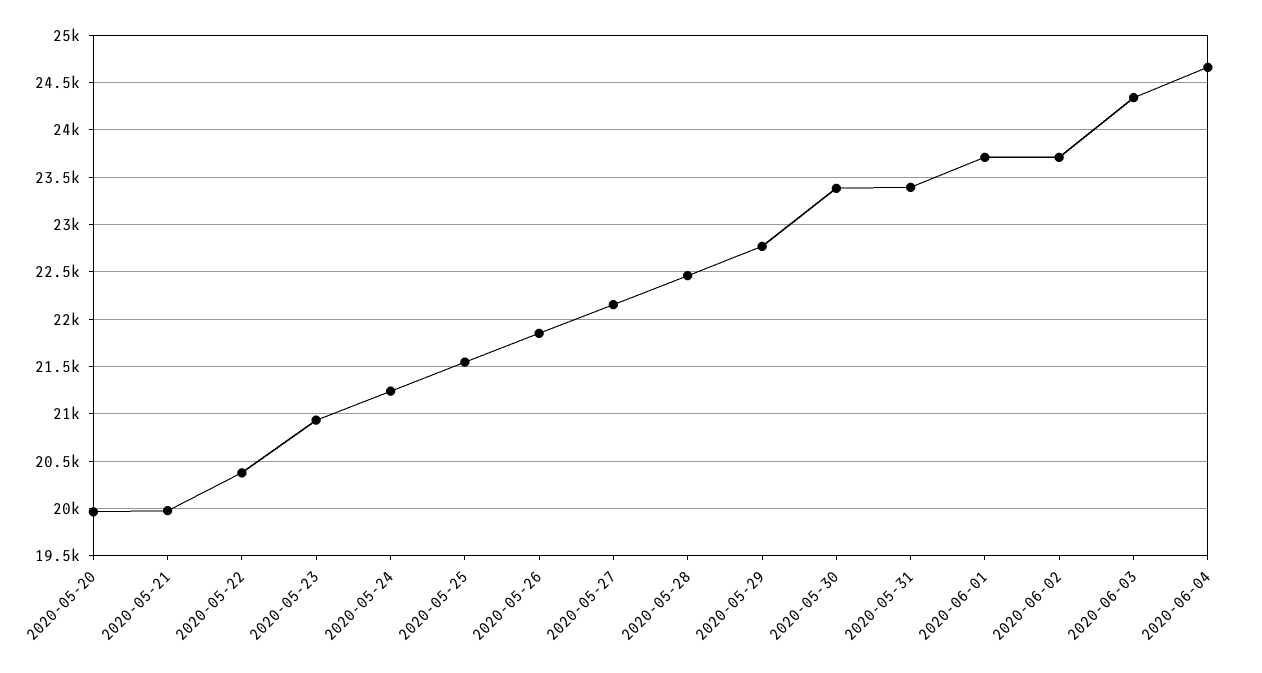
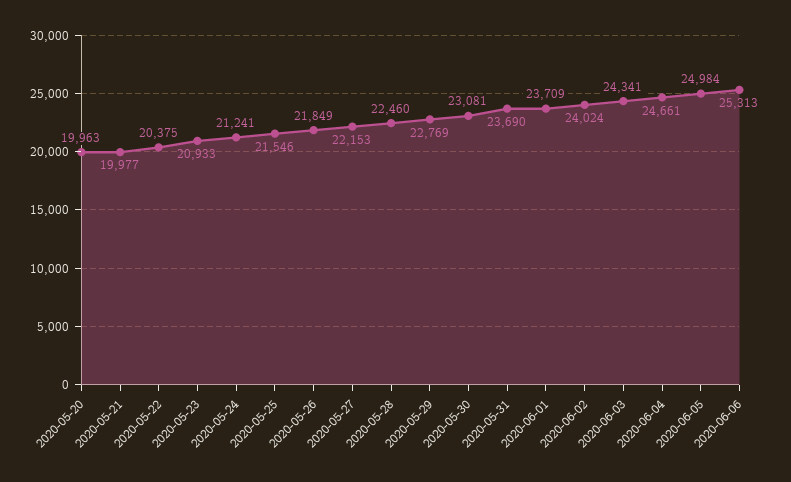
2020-05-30: 23400 -> 23081
2020-05-31: 23400 -> 23690
2020-06-02: 23700 -> 24024
2020-06-05: none -> 24984
2020-06-06: none -> 25313

